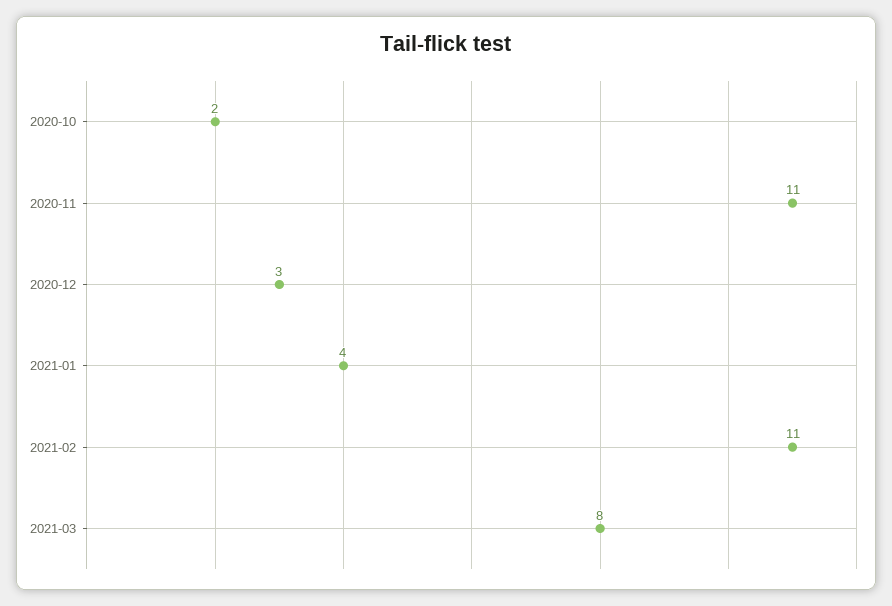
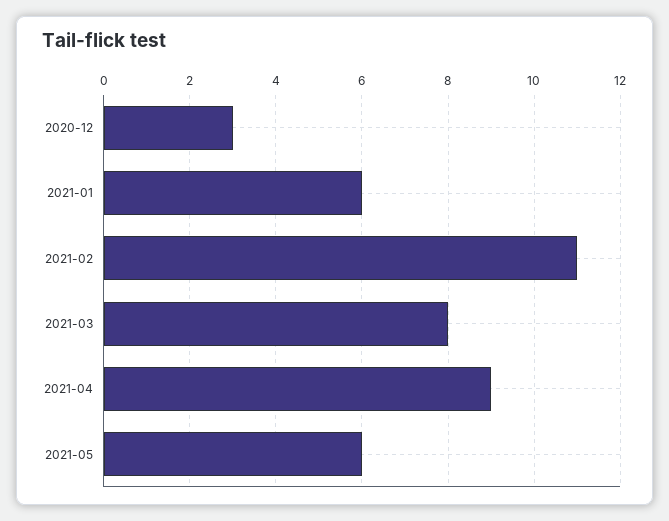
2020-10: 2 -> none
2020-11: 11 -> none
2021-01: 4 -> 6
2021-04: none -> 9
2021-05: none -> 6

